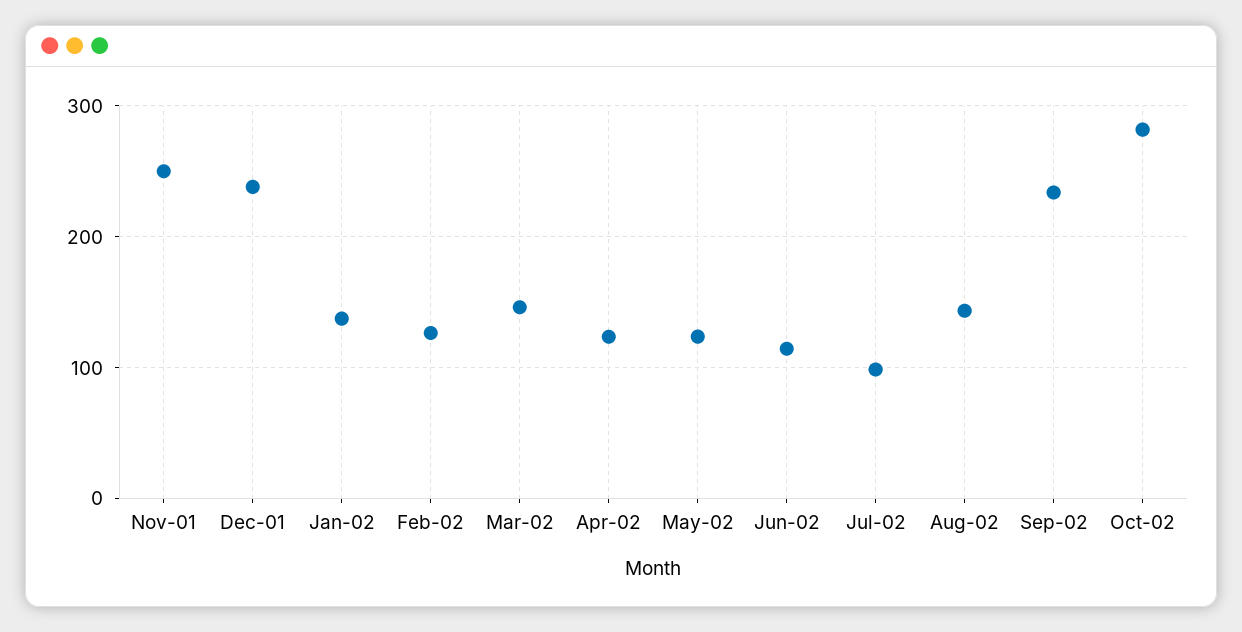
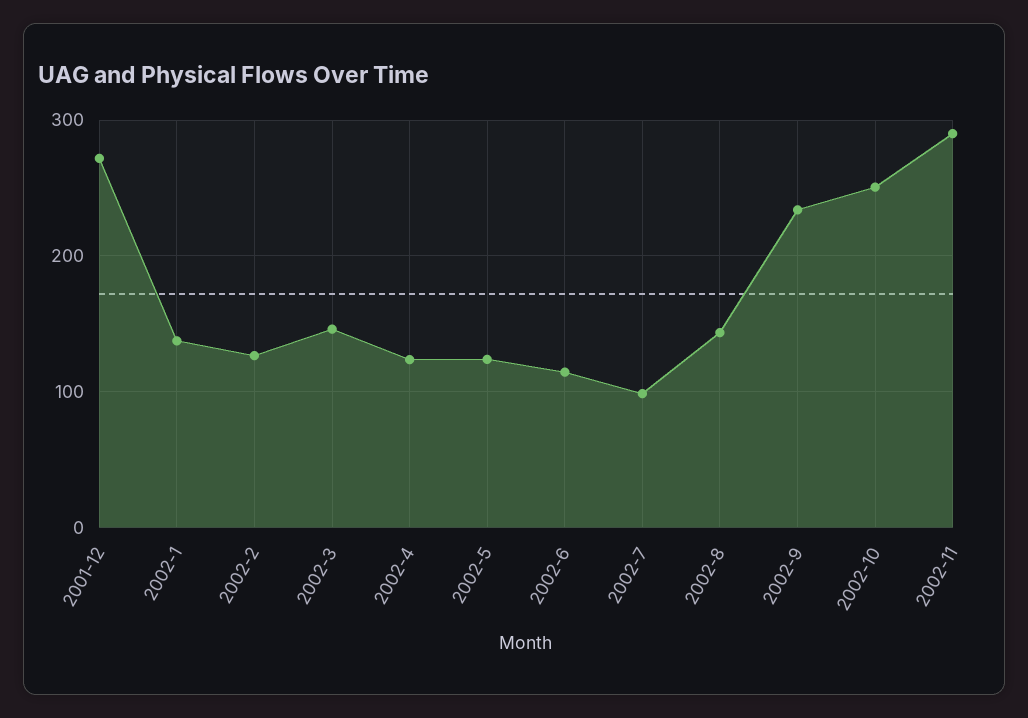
Nov-01: 250 -> none
Dec-01: 240 -> 270
Oct-02: 280 -> 250
2002-11: none -> 290

